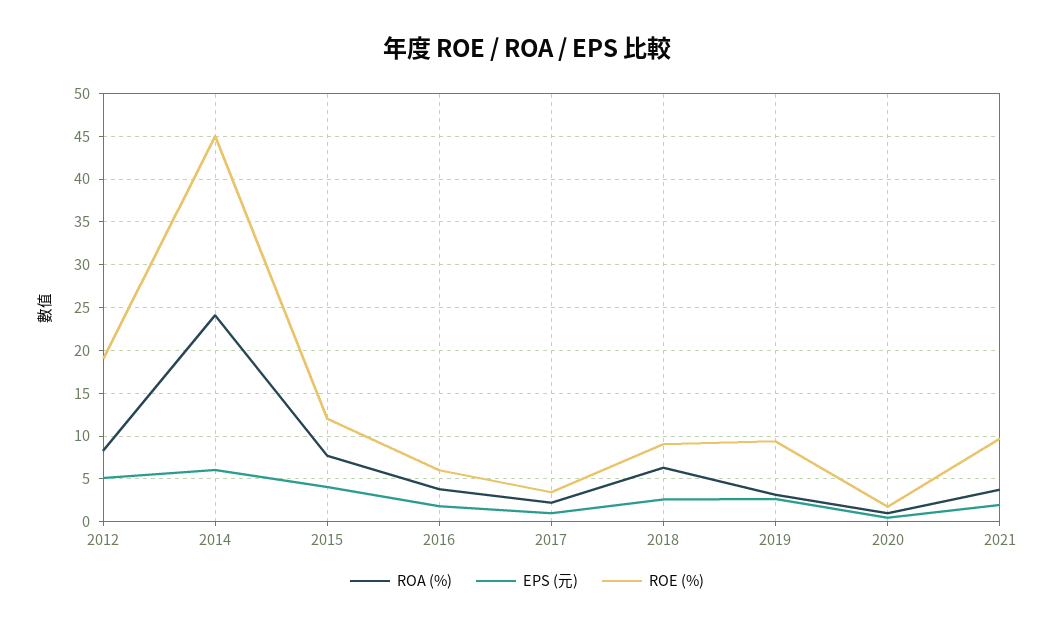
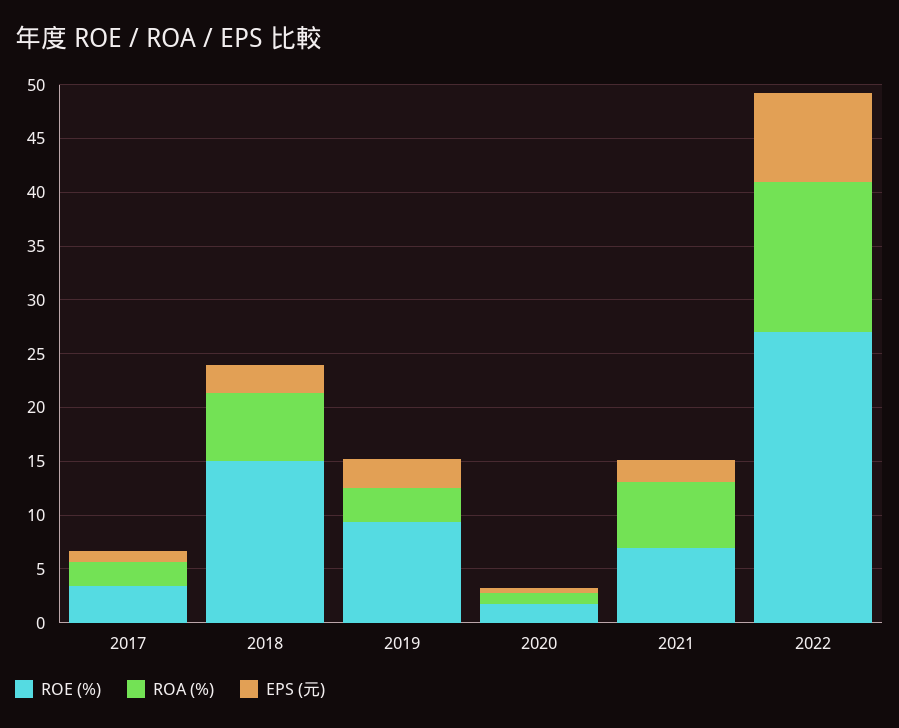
ROA (%), 2012: 8 -> none
EPS (元), 2012: 5 -> none
ROE (%), 2012: 19 -> none
ROA (%), 2014: 24 -> none
EPS (元), 2014: 6 -> none
ROE (%), 2014: 45 -> none
ROA (%), 2015: 8 -> none
EPS (元), 2015: 4 -> none
ROE (%), 2015: 12 -> none
ROA (%), 2016: 4 -> none
EPS (元), 2016: 2 -> none
ROE (%), 2016: 6 -> none
ROE (%), 2018: 9 -> 15
ROA (%), 2021: 4 -> 6
ROE (%), 2021: 10 -> 7
ROE (%), 2022: none -> 27
ROA (%), 2022: none -> 14
EPS (元), 2022: none -> 8

